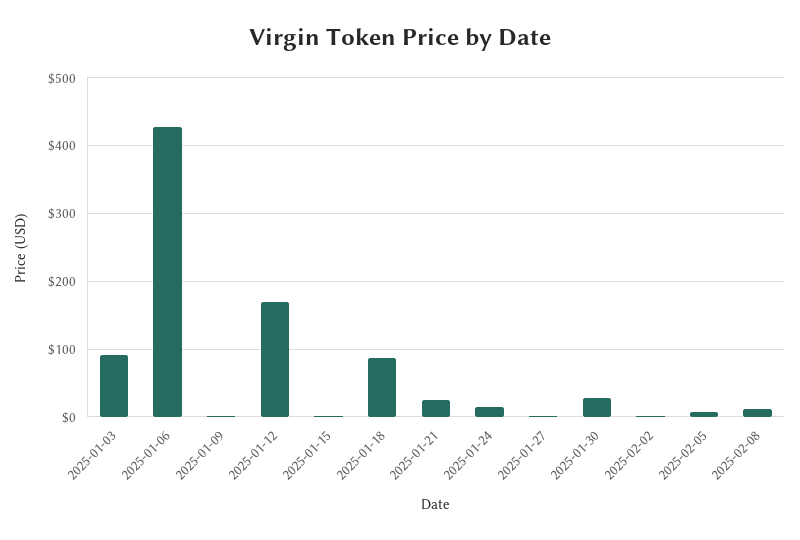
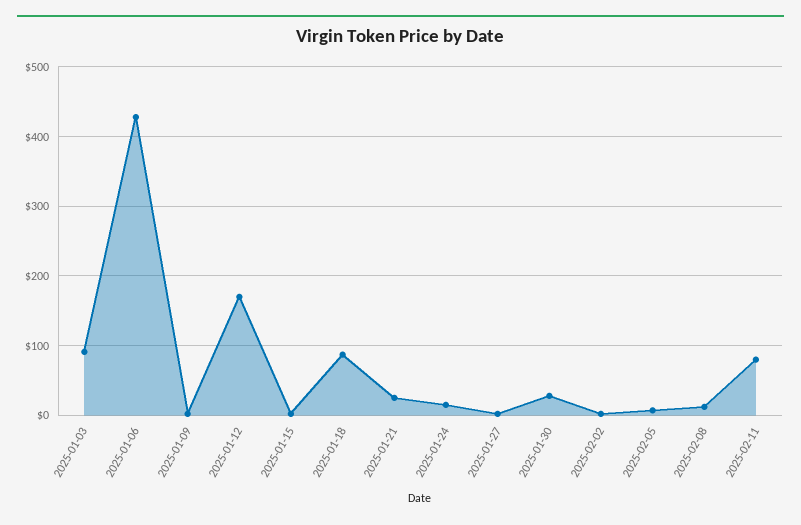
2025-02-11: none -> 80

